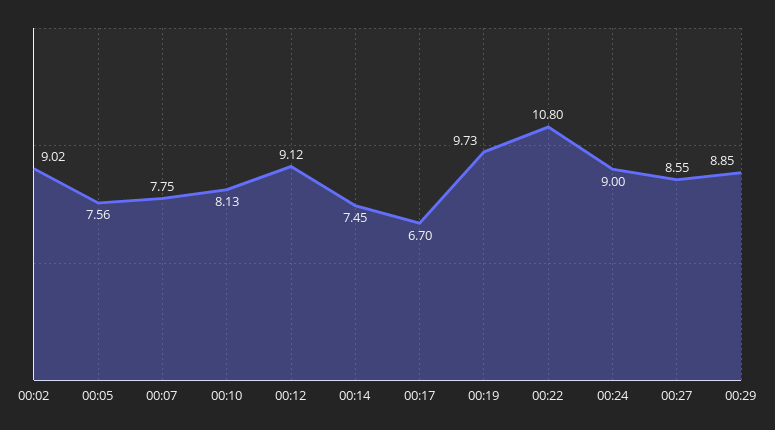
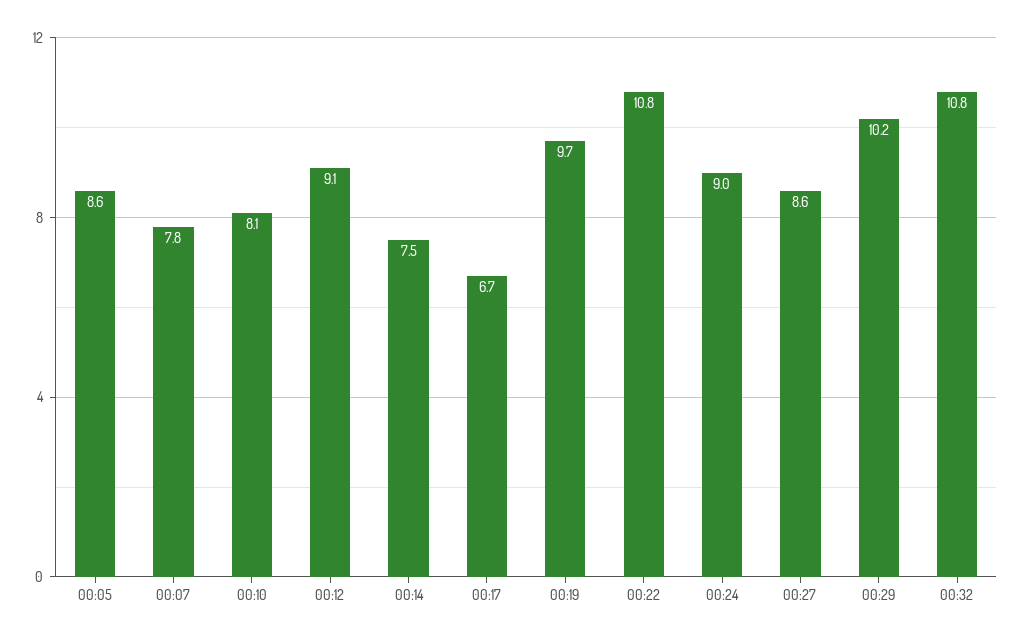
00:02: 9.02 -> none
00:05: 7.56 -> 8.6
00:29: 8.85 -> 10.2
00:32: none -> 10.8

